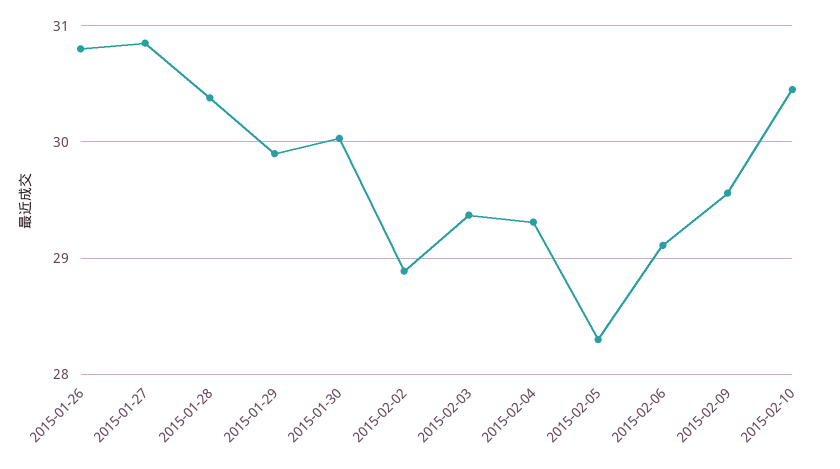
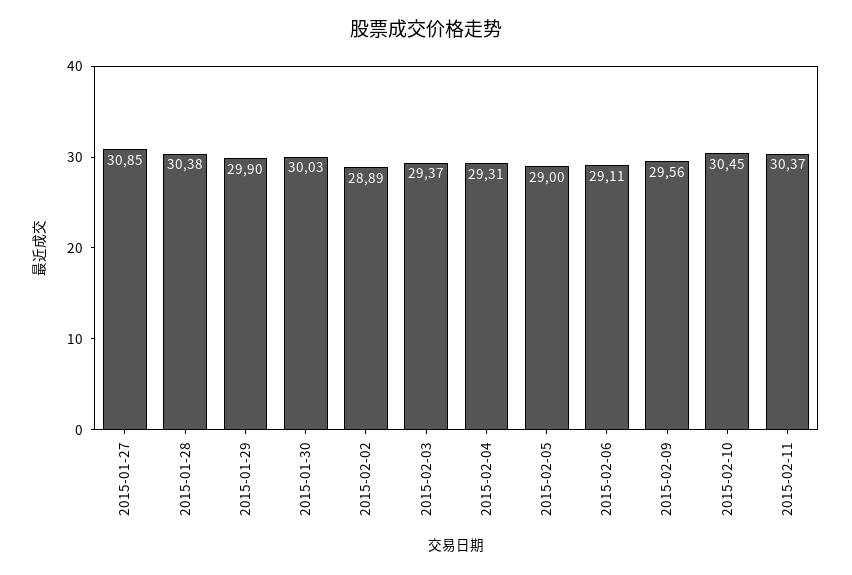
2015-01-26: 30.8 -> none
2015-02-05: 28.3 -> 29
2015-02-11: none -> 30.37

